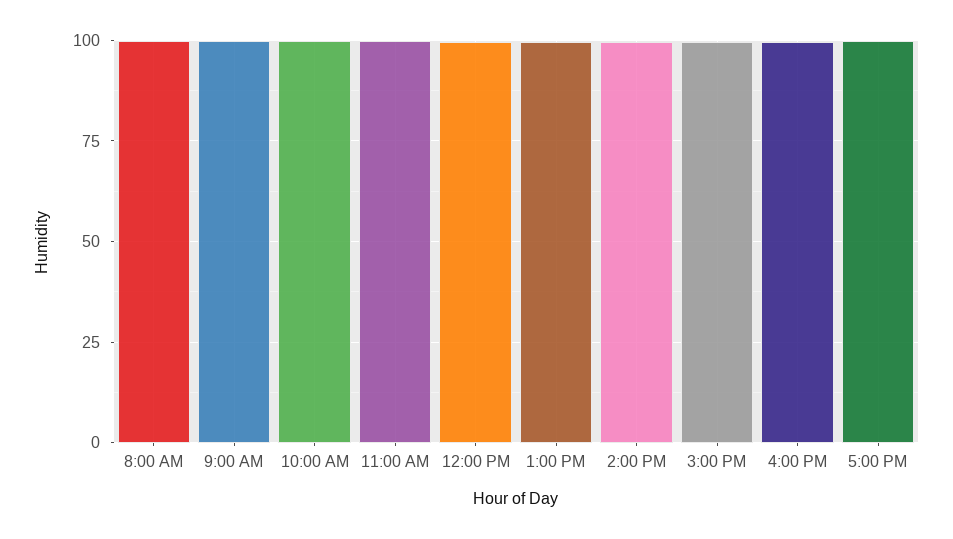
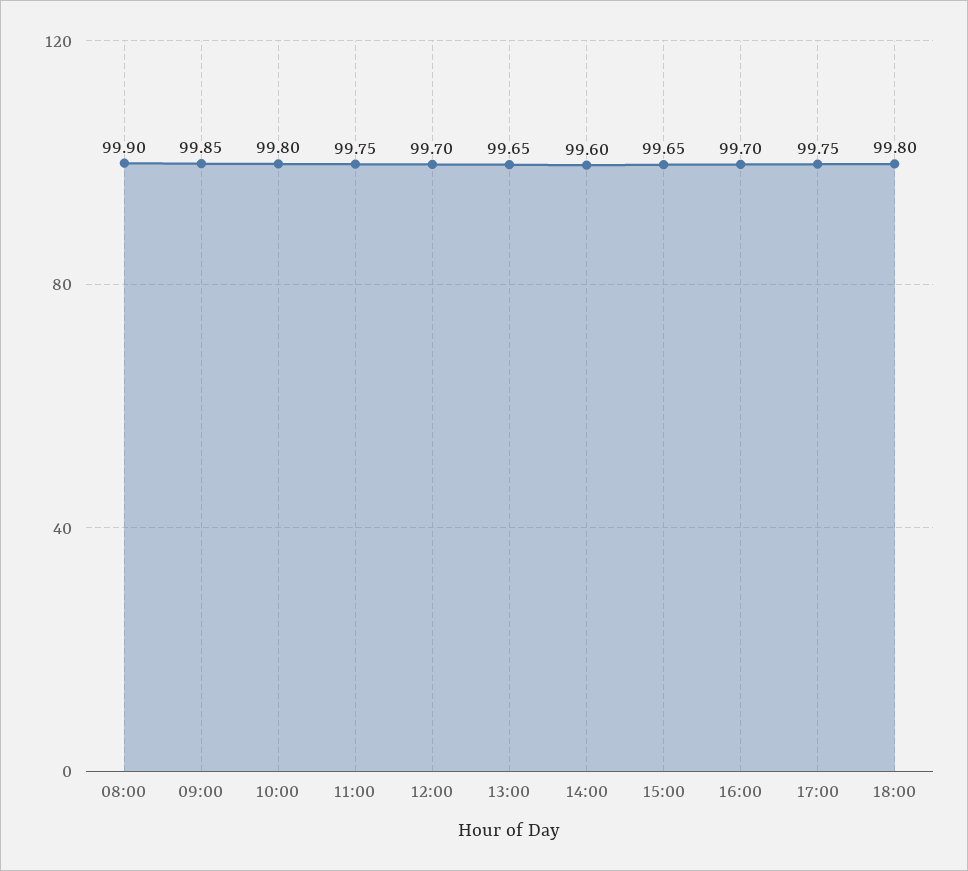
18:00: none -> 99.8

